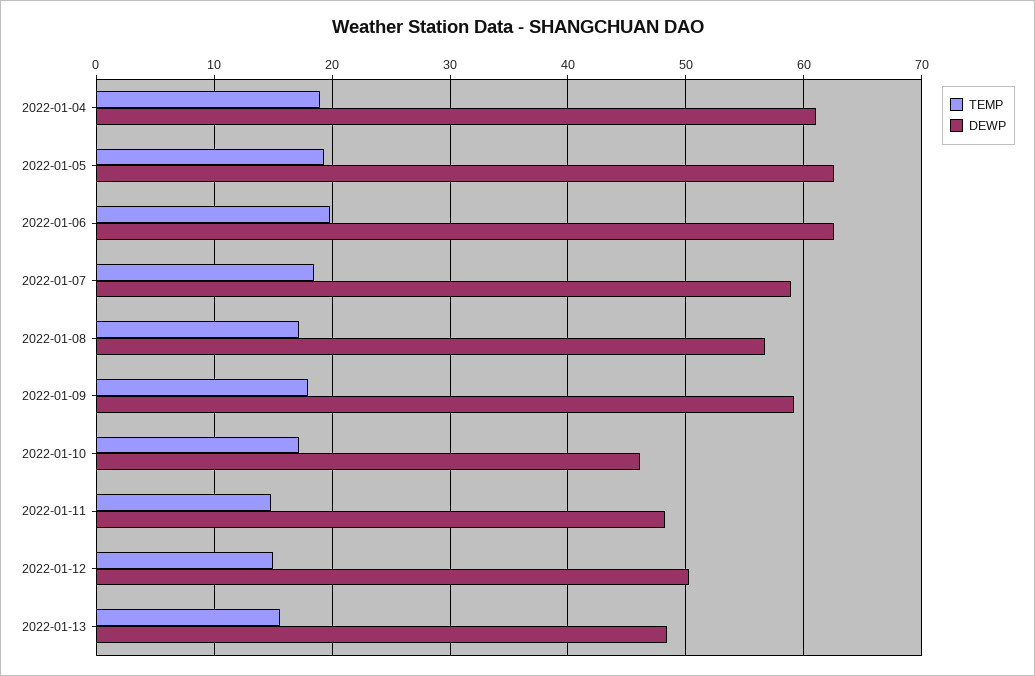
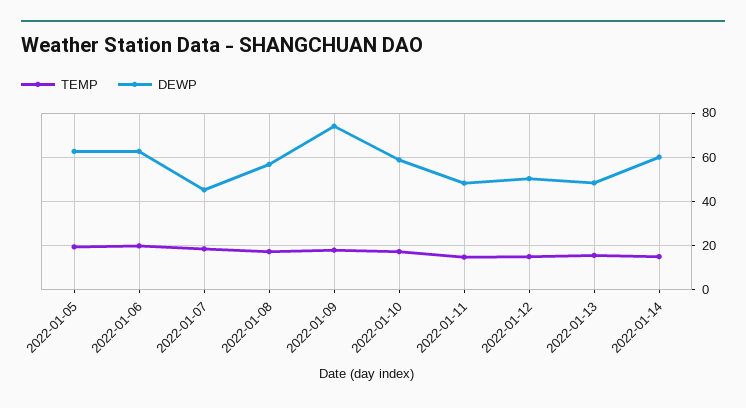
TEMP, 2022-01-04: 19 -> none
DEWP, 2022-01-04: 61 -> none
DEWP, 2022-01-07: 59 -> 45
DEWP, 2022-01-09: 59 -> 75
DEWP, 2022-01-10: 46 -> 60
TEMP, 2022-01-14: none -> 15
DEWP, 2022-01-14: none -> 60

